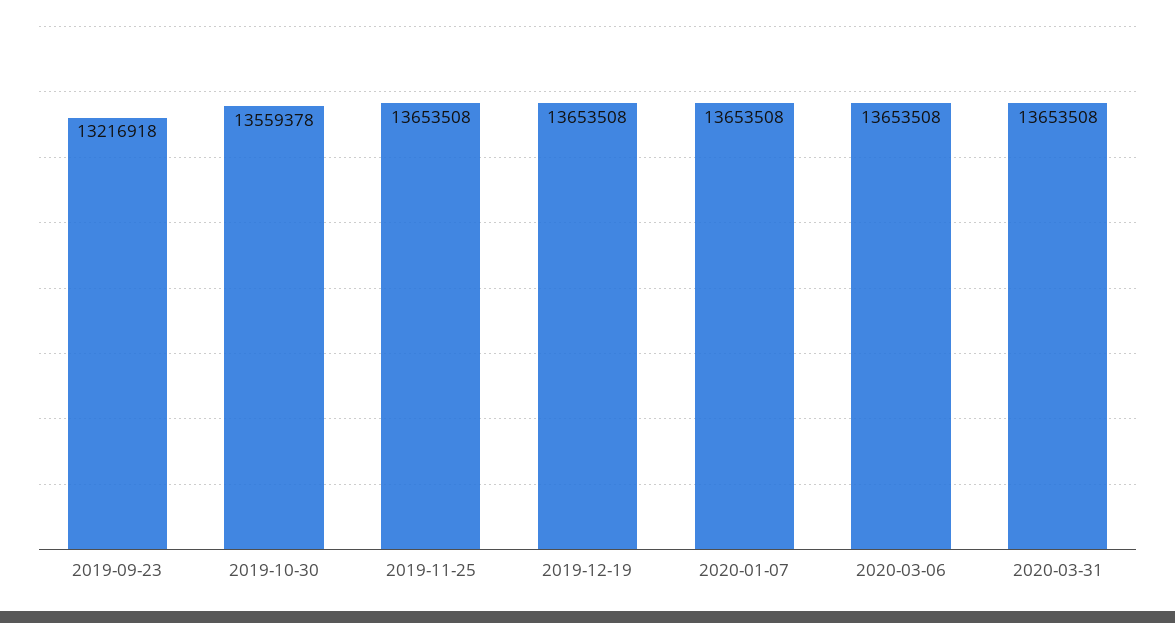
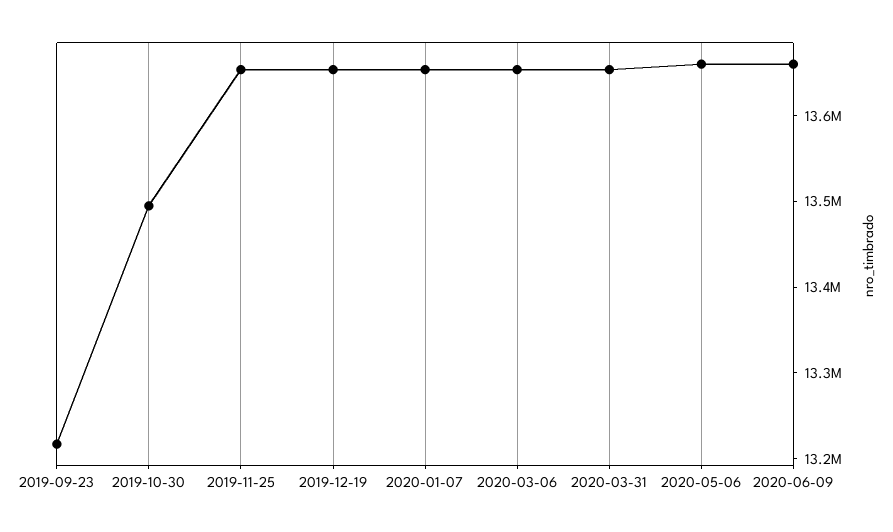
2019-10-30: 13559378 -> 13500000
2020-05-06: none -> 13660000
2020-06-09: none -> 13660000

